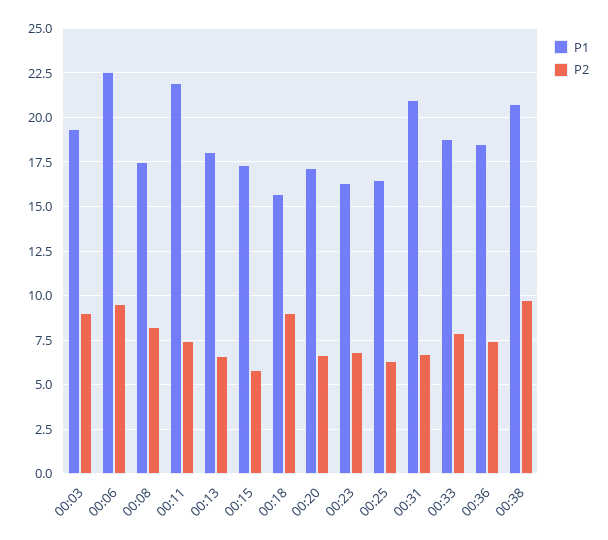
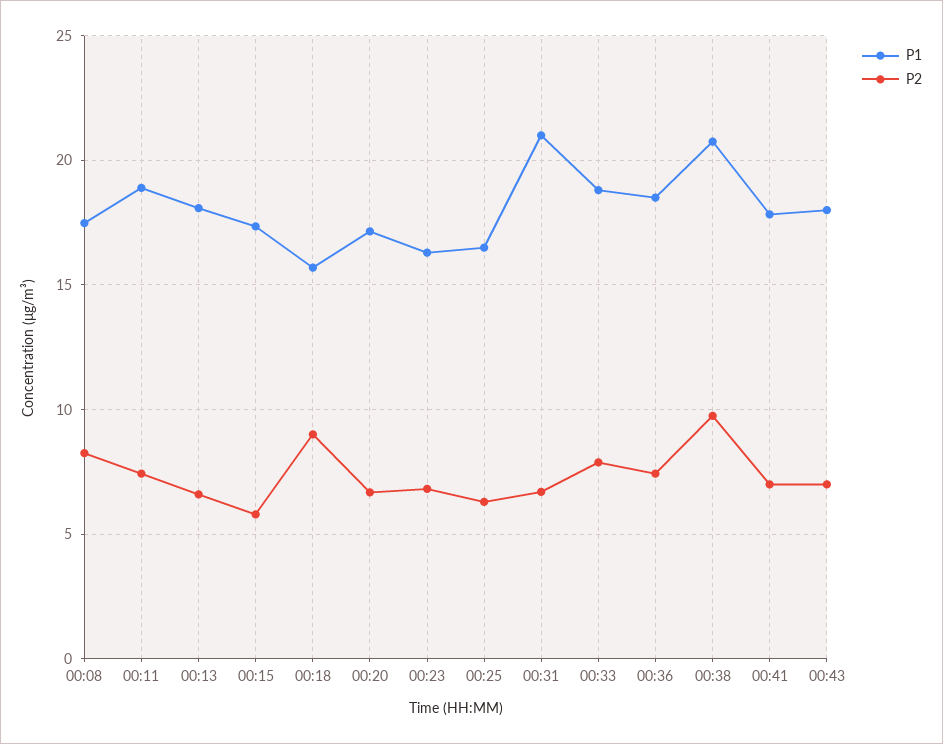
P1, 00:03: 19.5 -> none
P2, 00:03: 9 -> none
P1, 00:06: 22.5 -> none
P2, 00:06: 9.5 -> none
P1, 00:11: 22 -> 19
P1, 00:41: none -> 18
P2, 00:41: none -> 7
P1, 00:43: none -> 18
P2, 00:43: none -> 7

